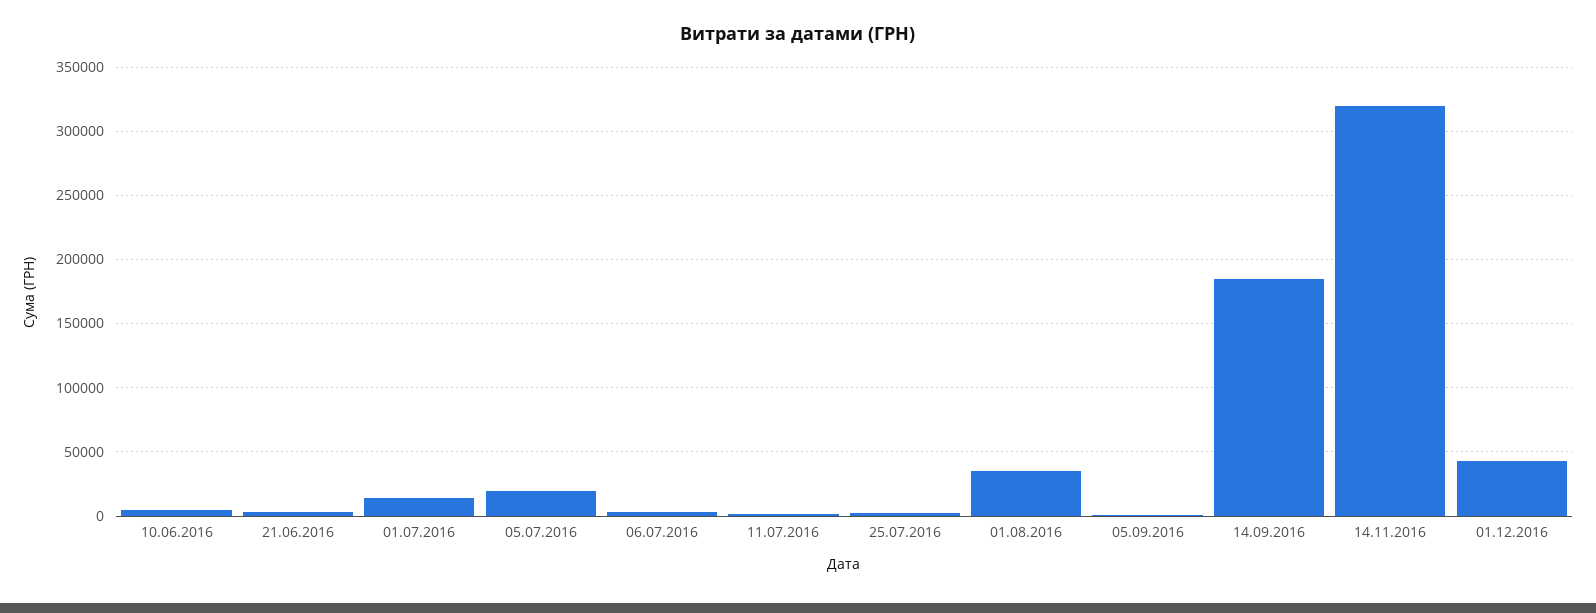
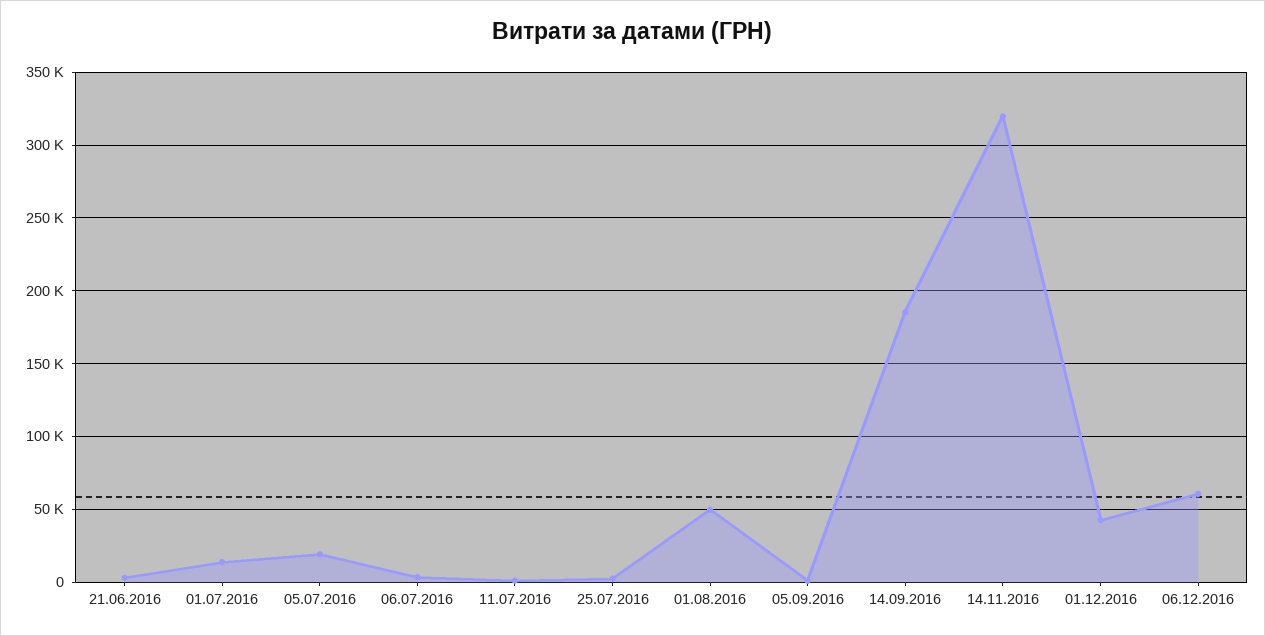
10.06.2016: 5000 -> none
01.08.2016: 35000 -> 50000
06.12.2016: none -> 60000

